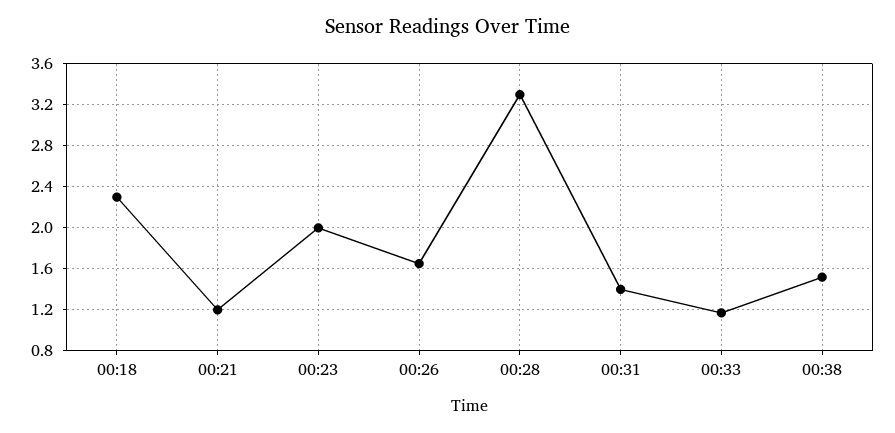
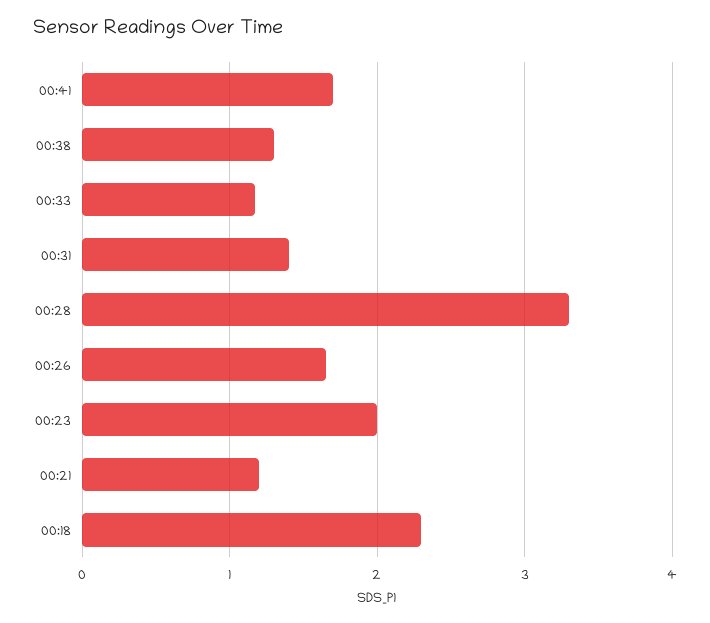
00:38: 1.5 -> 1.3
00:41: none -> 1.7

